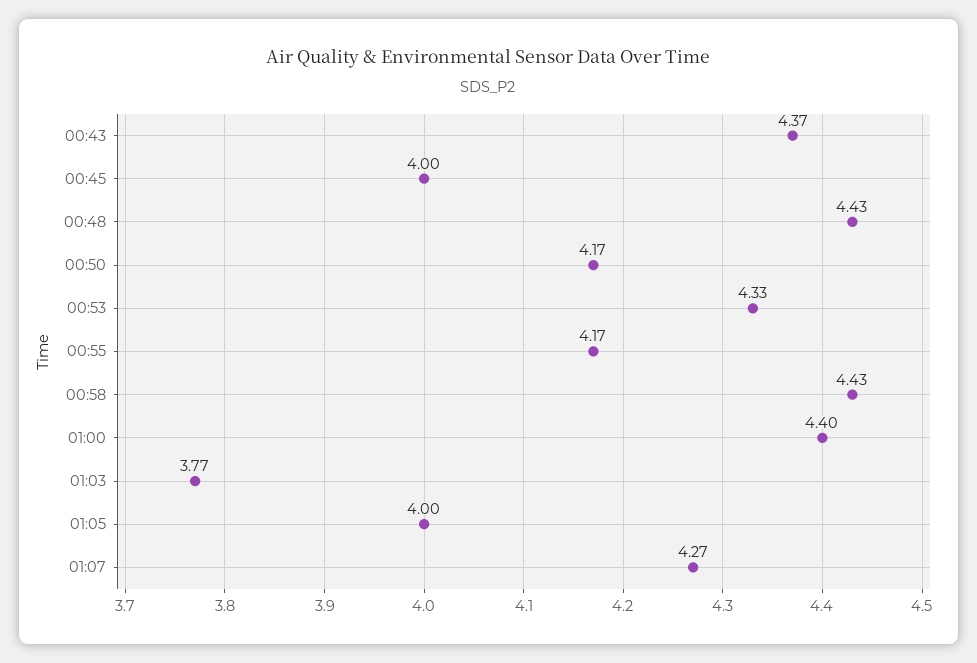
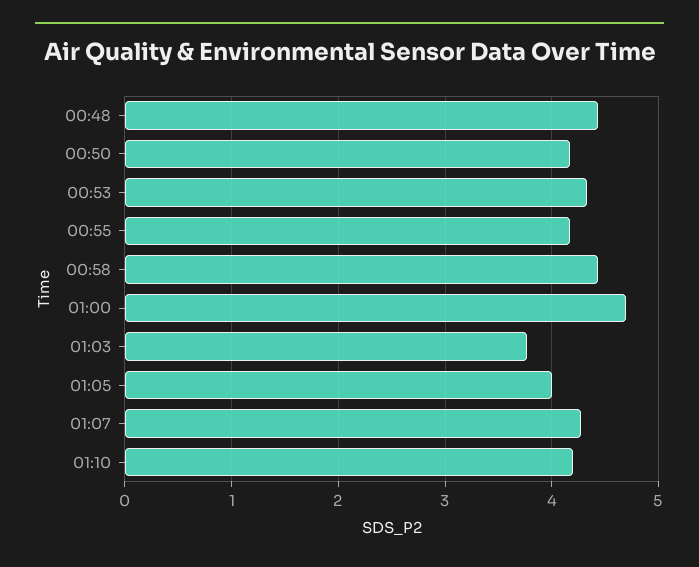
00:43: 4.37 -> none
00:45: 4 -> none
01:00: 4.4 -> 4.7
01:10: none -> 4.2

